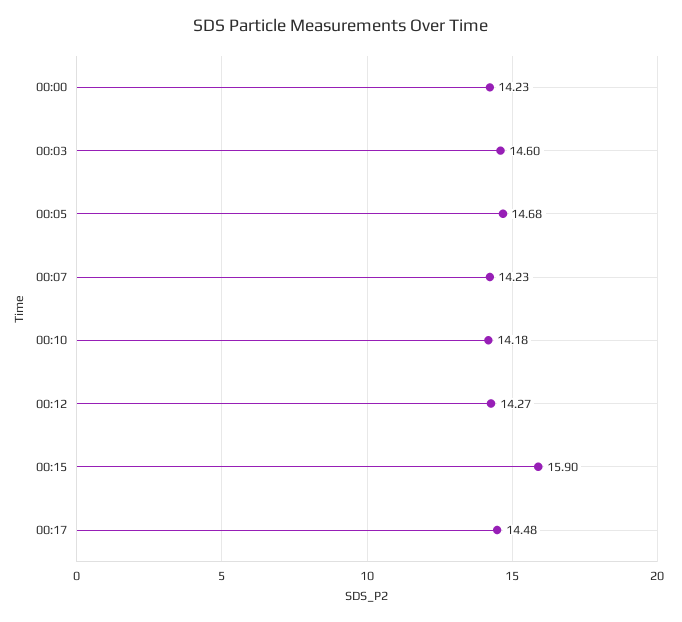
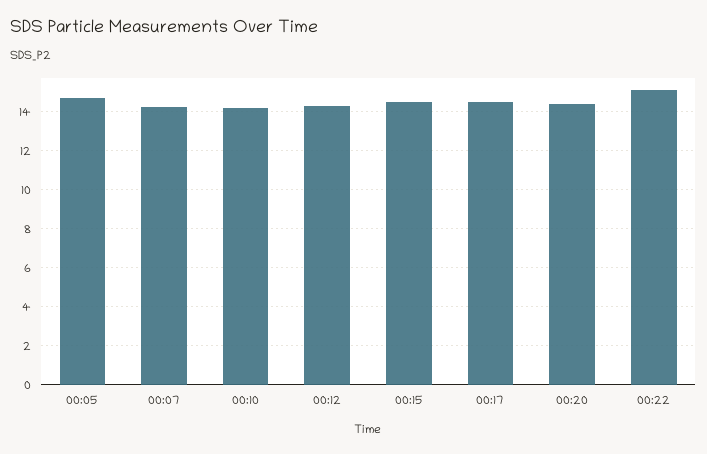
00:00: 14.23 -> none
00:03: 14.6 -> none
00:15: 15.9 -> 14.5
00:20: none -> 14.5
00:22: none -> 15

